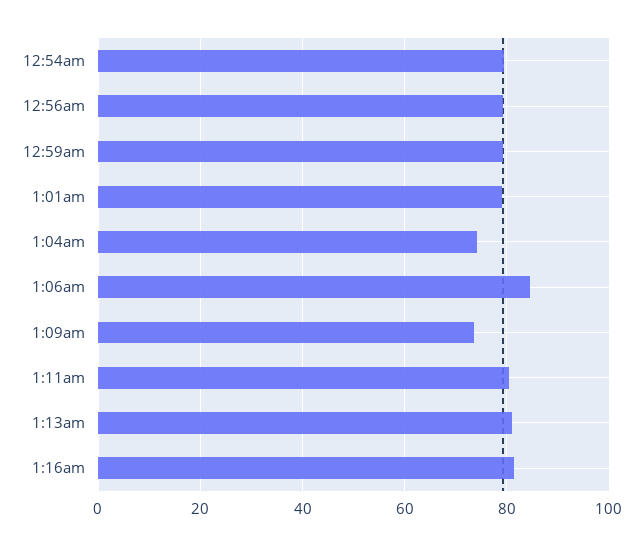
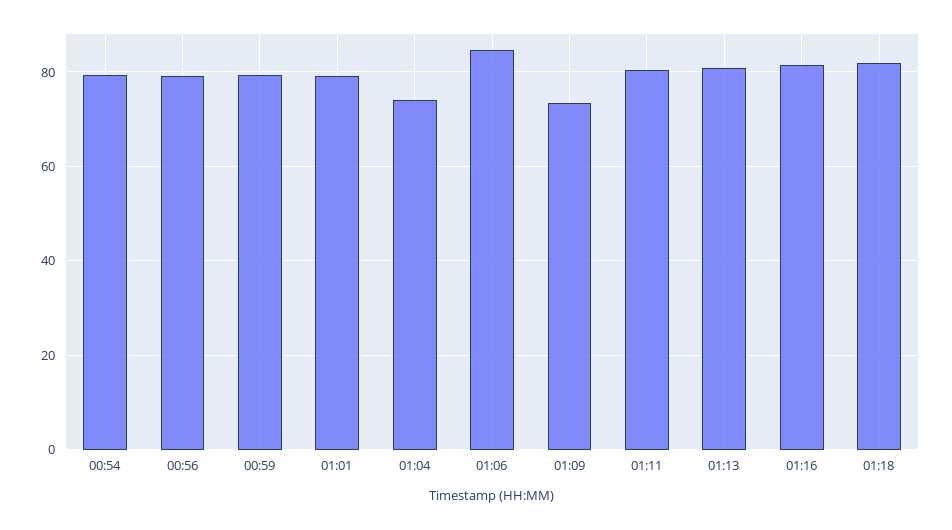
01:18: none -> 82

